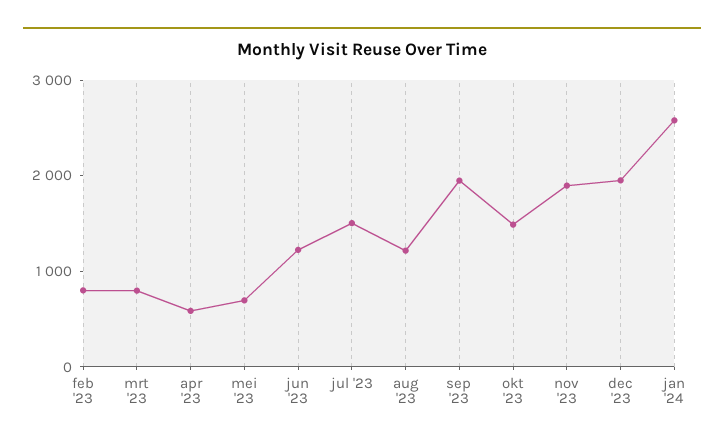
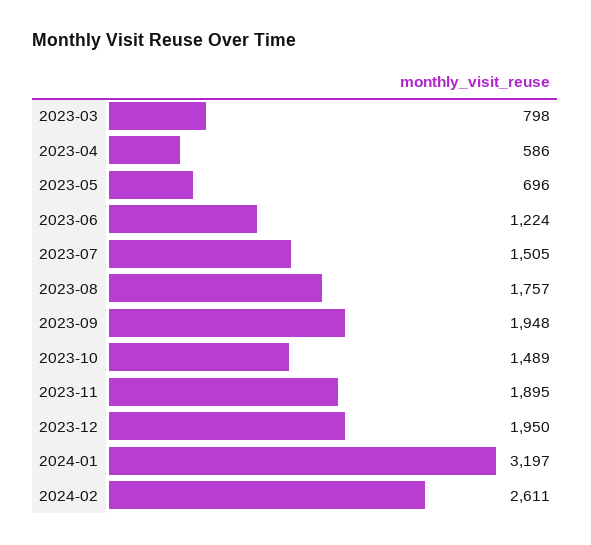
feb '23: 800 -> none
aug '23: 1200 -> 1757
jan '24: 2600 -> 3197
2024-02: none -> 2611

